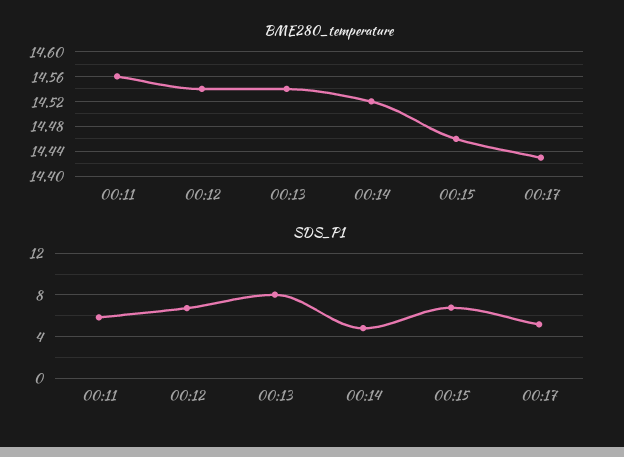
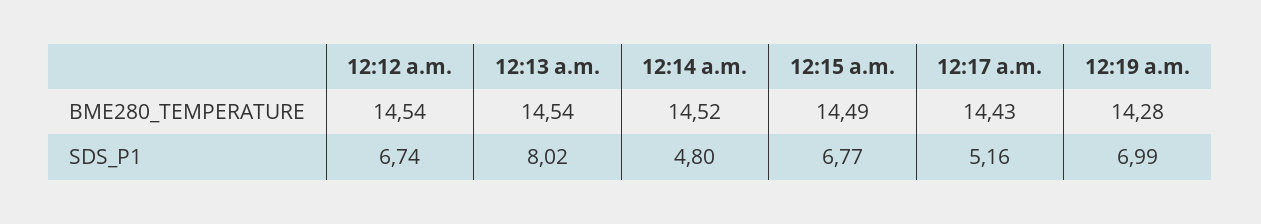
BME280_temperature, 00:11: 14.56 -> none
BME280_temperature, 00:15: 14.46 -> 14.49
SDS_P1, 00:11: 6 -> none
BME280_temperature, 12:19 a.m.: none -> 14.28
SDS_P1, 12:19 a.m.: none -> 6.99

